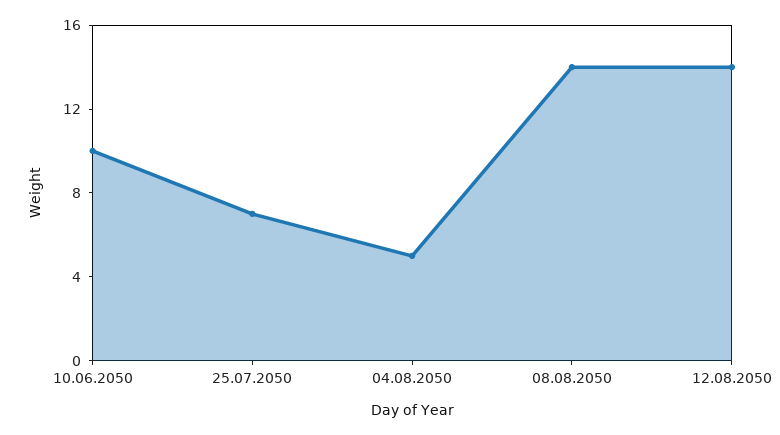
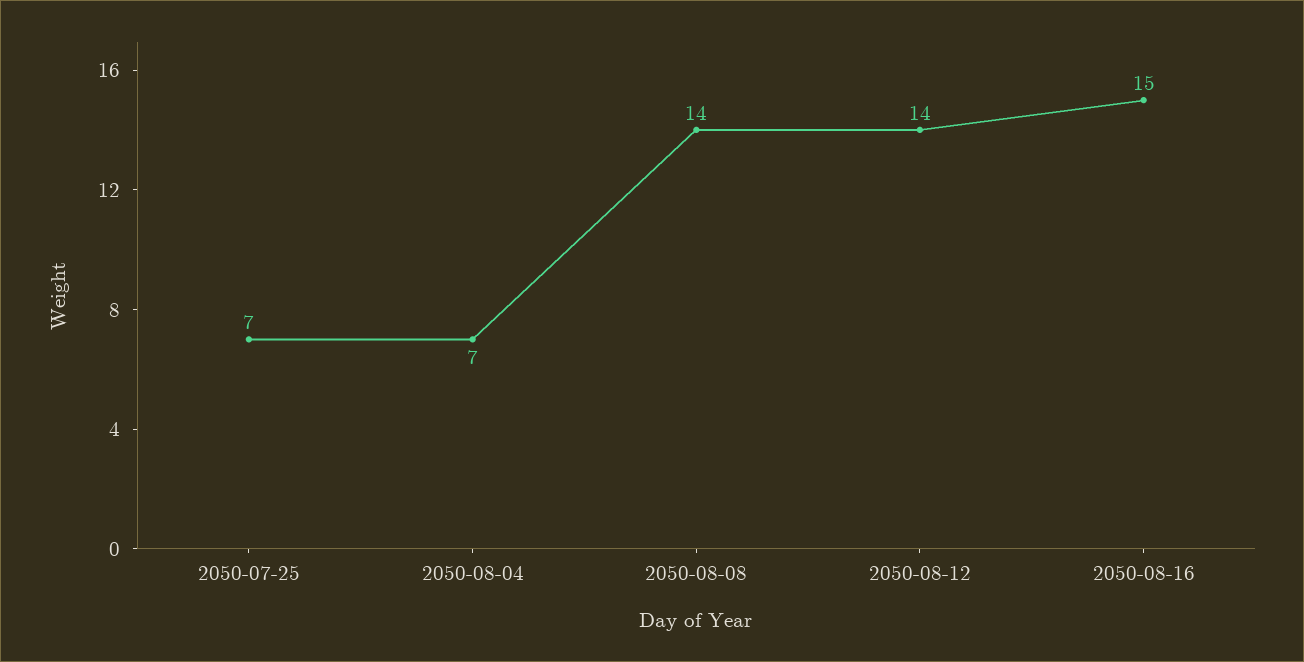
10.06.2050: 10 -> none
04.08.2050: 5 -> 7
2050-08-16: none -> 15

